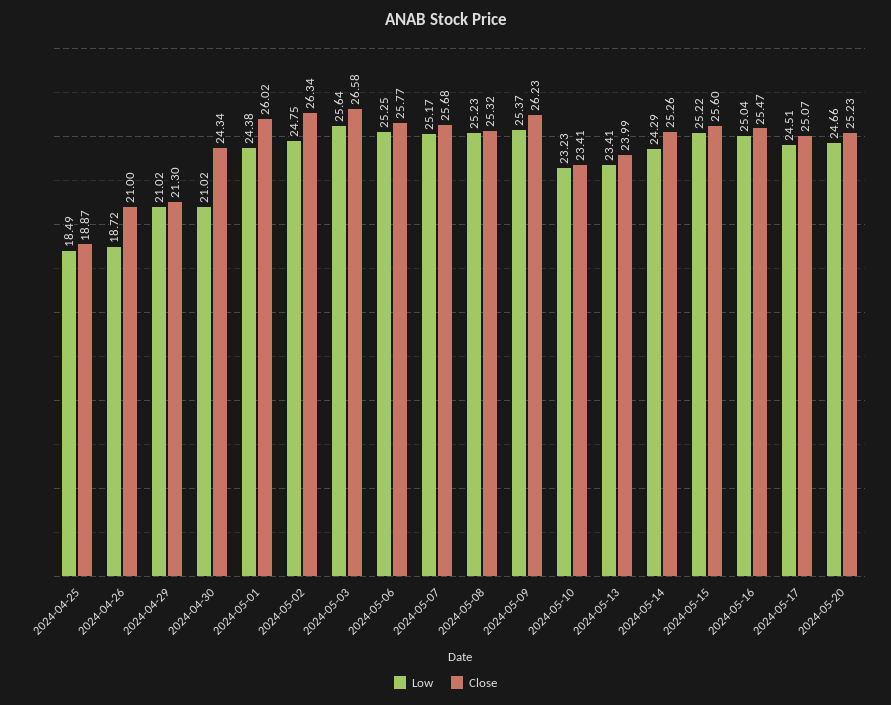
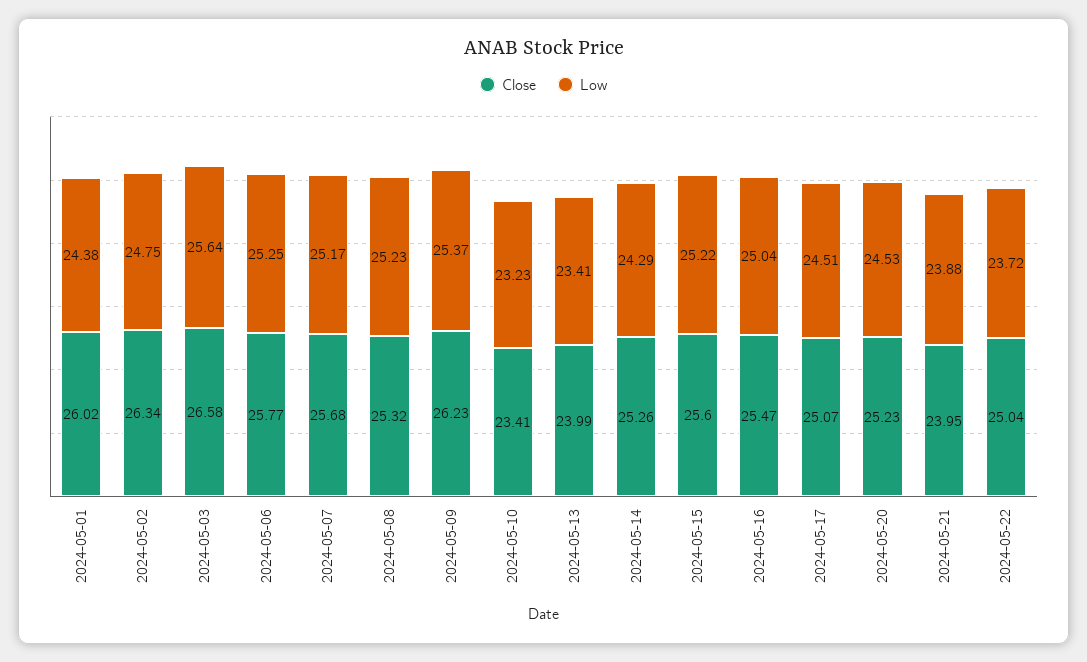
Low, 2024-04-25: 18.49 -> none
Close, 2024-04-25: 18.87 -> none
Low, 2024-04-26: 18.72 -> none
Close, 2024-04-26: 21 -> none
Low, 2024-04-29: 21.02 -> none
Close, 2024-04-29: 21.3 -> none
Low, 2024-04-30: 21.02 -> none
Close, 2024-04-30: 24.34 -> none
Low, 2024-05-20: 24.66 -> 24.53
Close, 2024-05-21: none -> 23.95
Low, 2024-05-21: none -> 23.88
Close, 2024-05-22: none -> 25.04
Low, 2024-05-22: none -> 23.72

